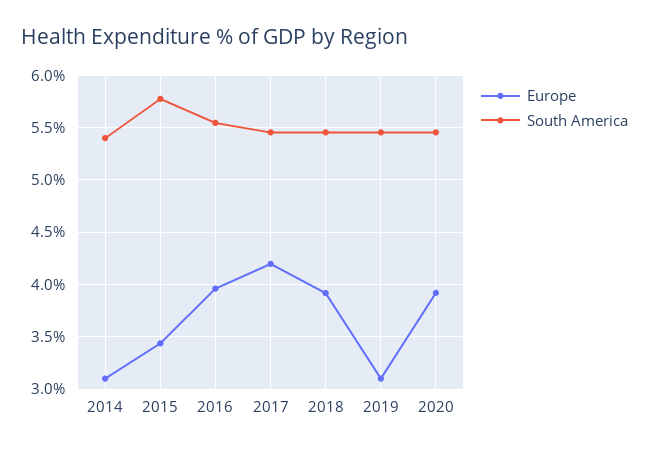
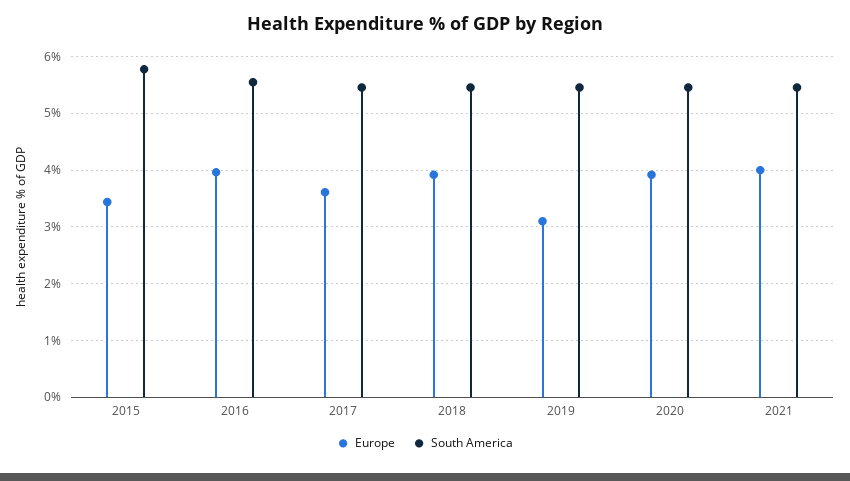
Europe, 2014: 3.1 -> none
South America, 2014: 5.4 -> none
Europe, 2017: 4.2 -> 3.6
Europe, 2021: none -> 4
South America, 2021: none -> 5.4

